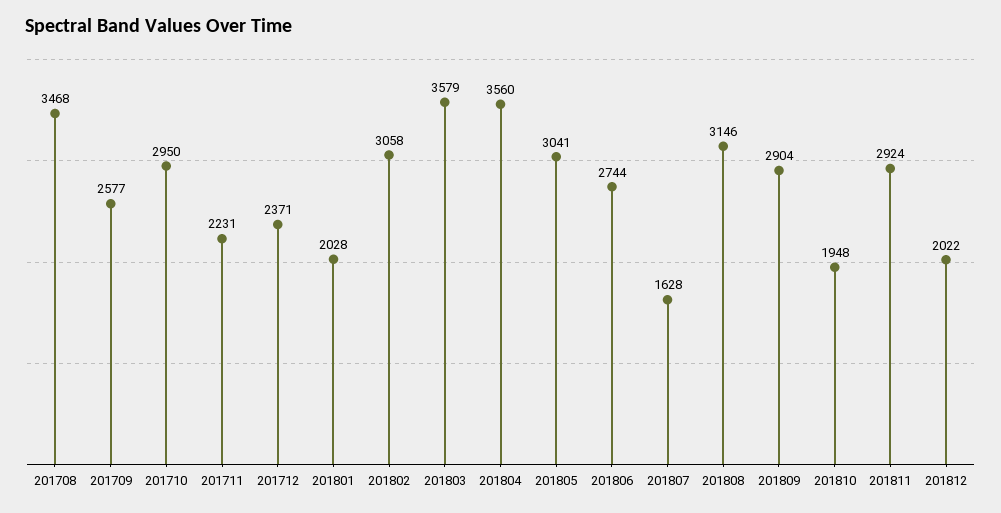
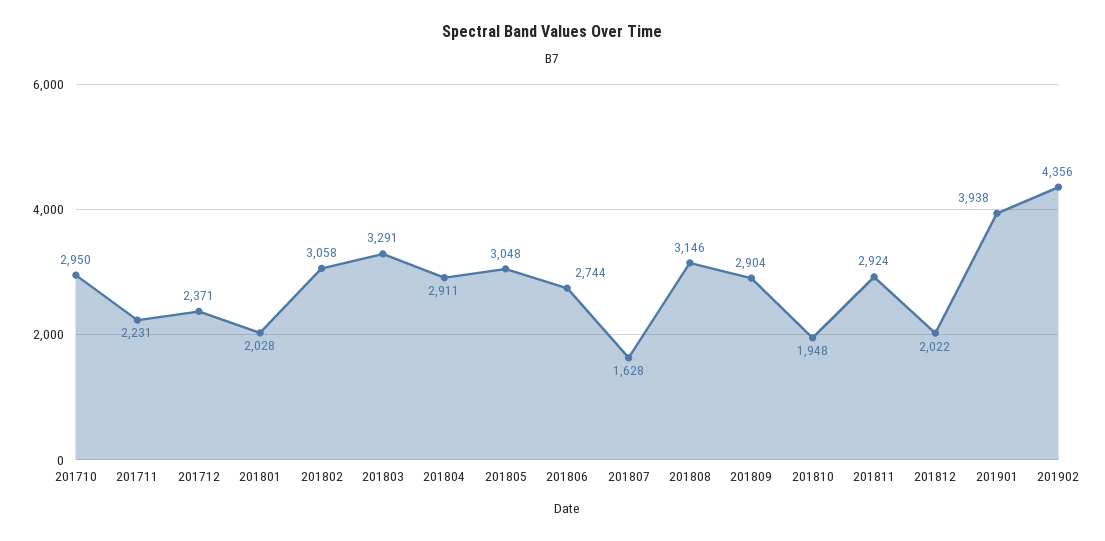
201708: 3468 -> none
201709: 2577 -> none
201803: 3579 -> 3291
201804: 3560 -> 2911
201805: 3041 -> 3048
201901: none -> 3938
201902: none -> 4356

